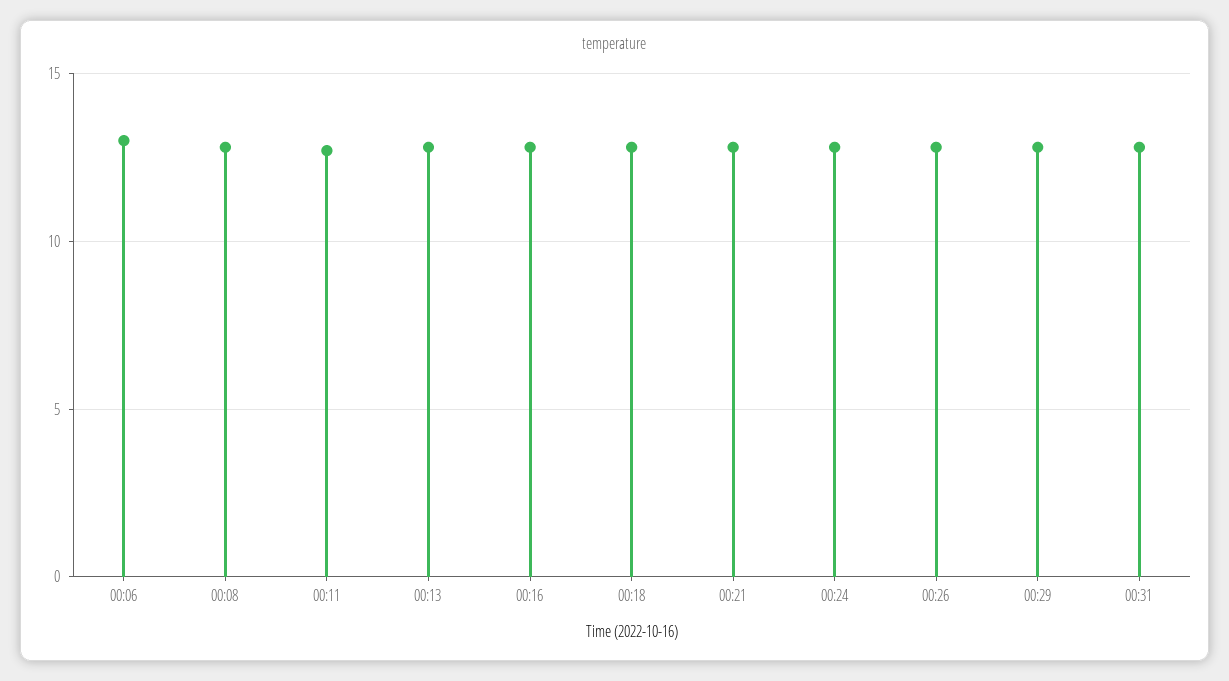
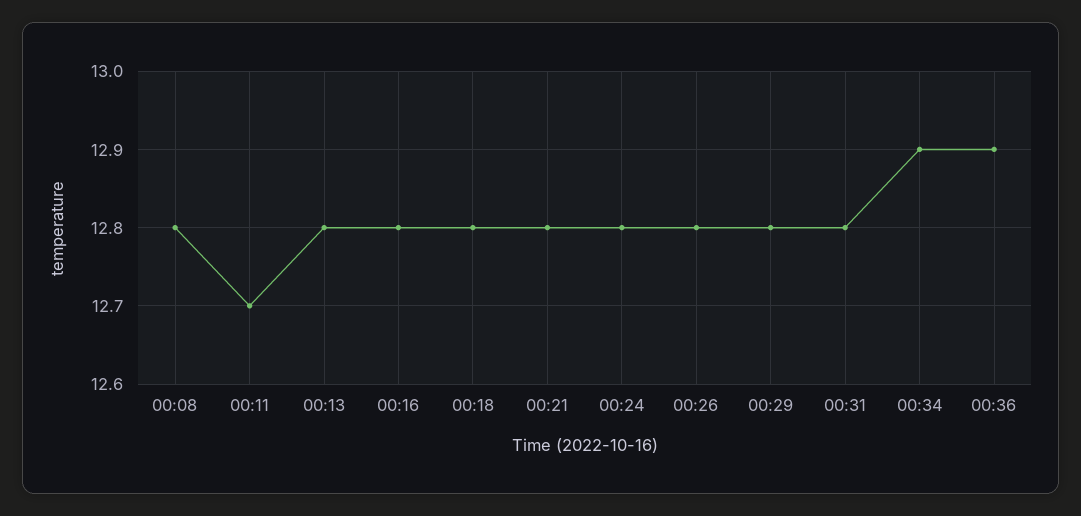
00:06: 13 -> none
00:34: none -> 12.9
00:36: none -> 12.9

